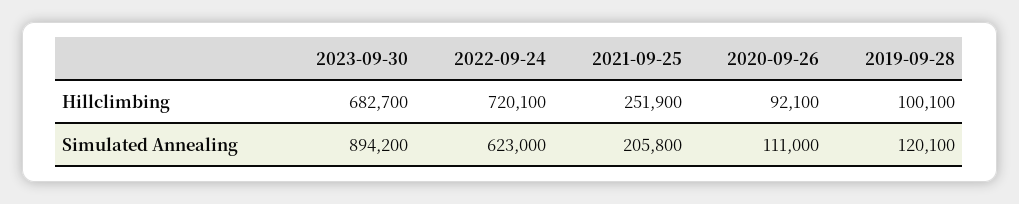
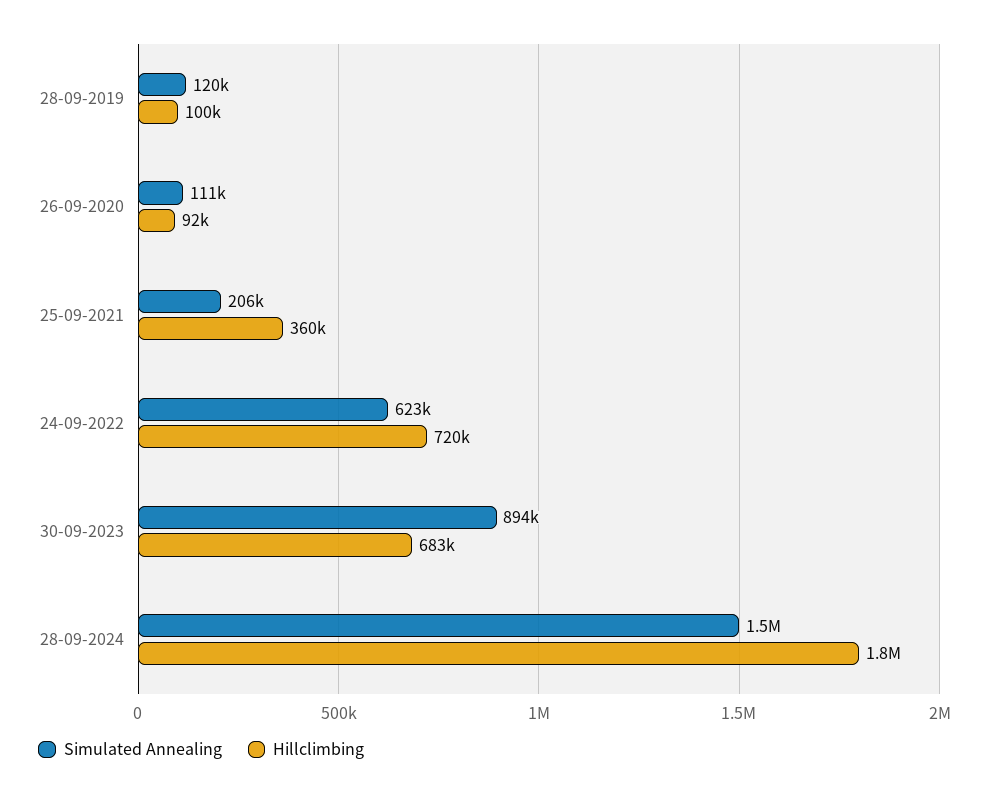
Hillclimbing, 2021-09-25: 251900 -> 360000
Simulated Annealing, 28-09-2024: none -> 1500000
Hillclimbing, 28-09-2024: none -> 1800000

